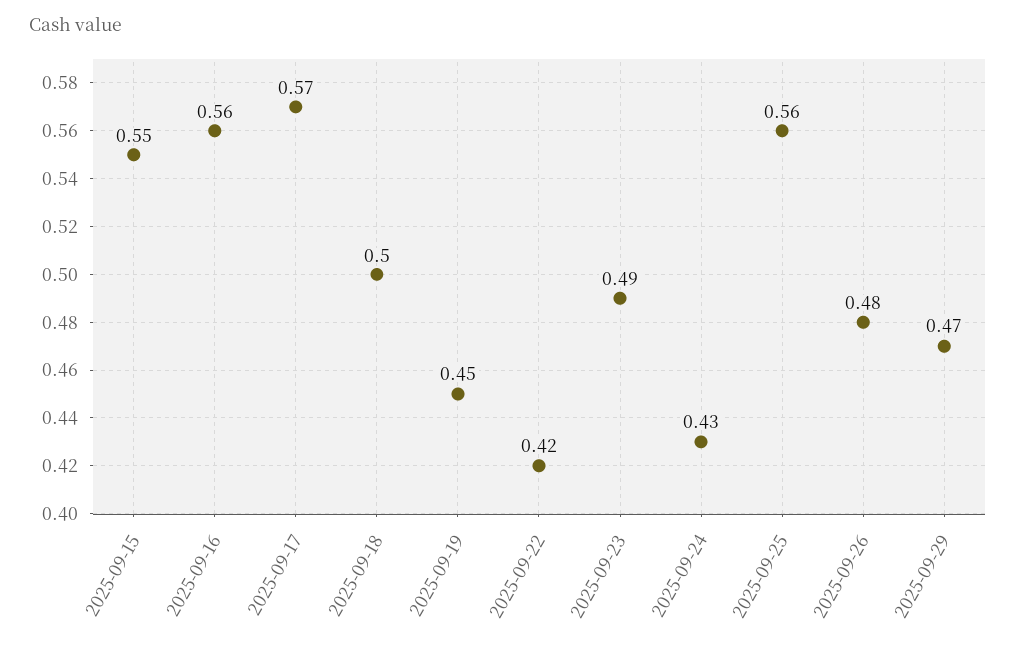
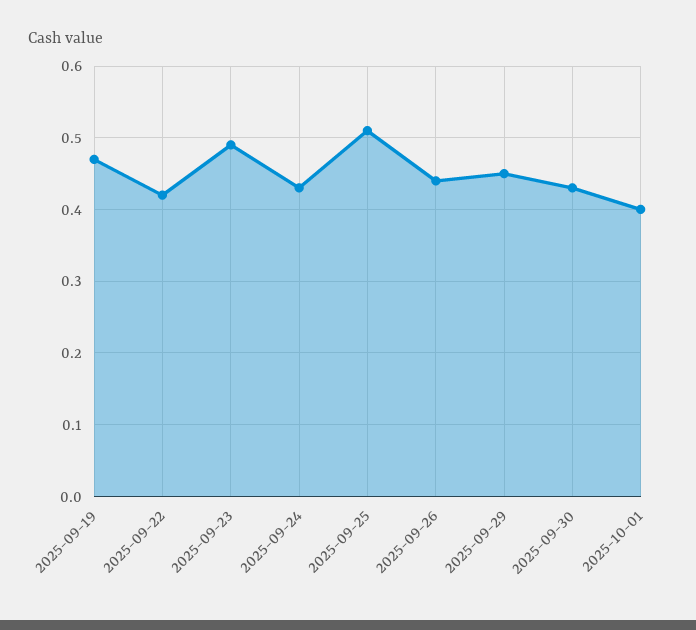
2025-09-15: 0.55 -> none
2025-09-16: 0.56 -> none
2025-09-17: 0.57 -> none
2025-09-18: 0.5 -> none
2025-09-19: 0.45 -> 0.47
2025-09-25: 0.56 -> 0.51
2025-09-26: 0.48 -> 0.44
2025-09-29: 0.47 -> 0.45
2025-09-30: none -> 0.43
2025-10-01: none -> 0.4

